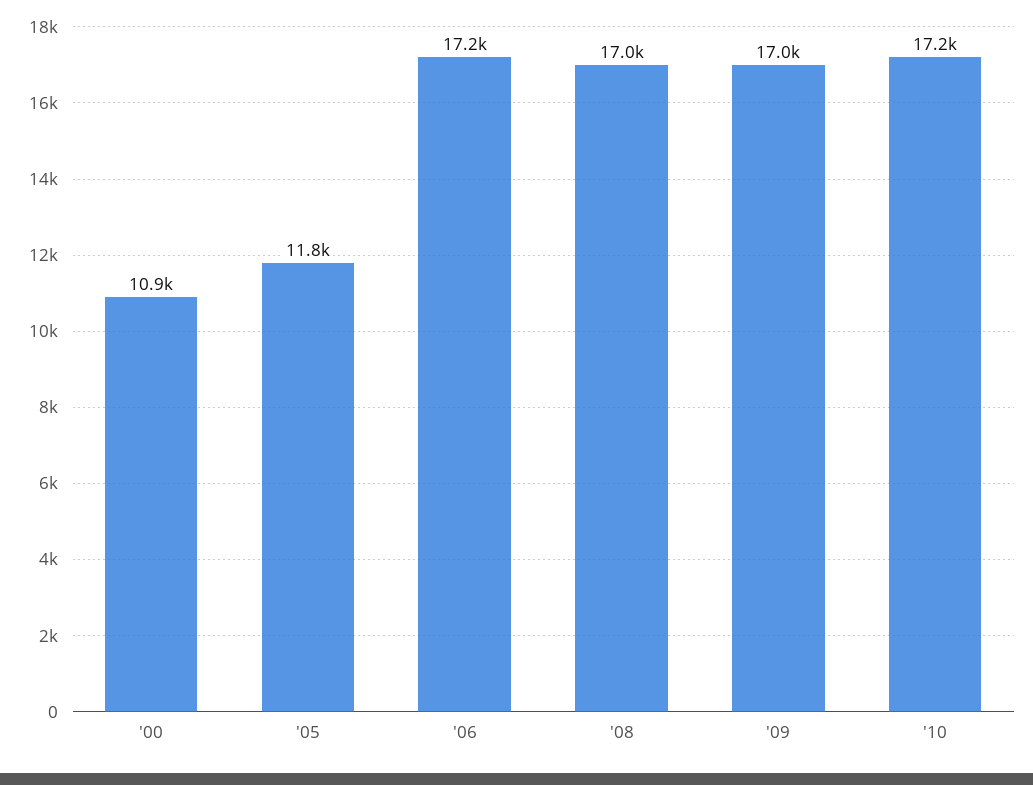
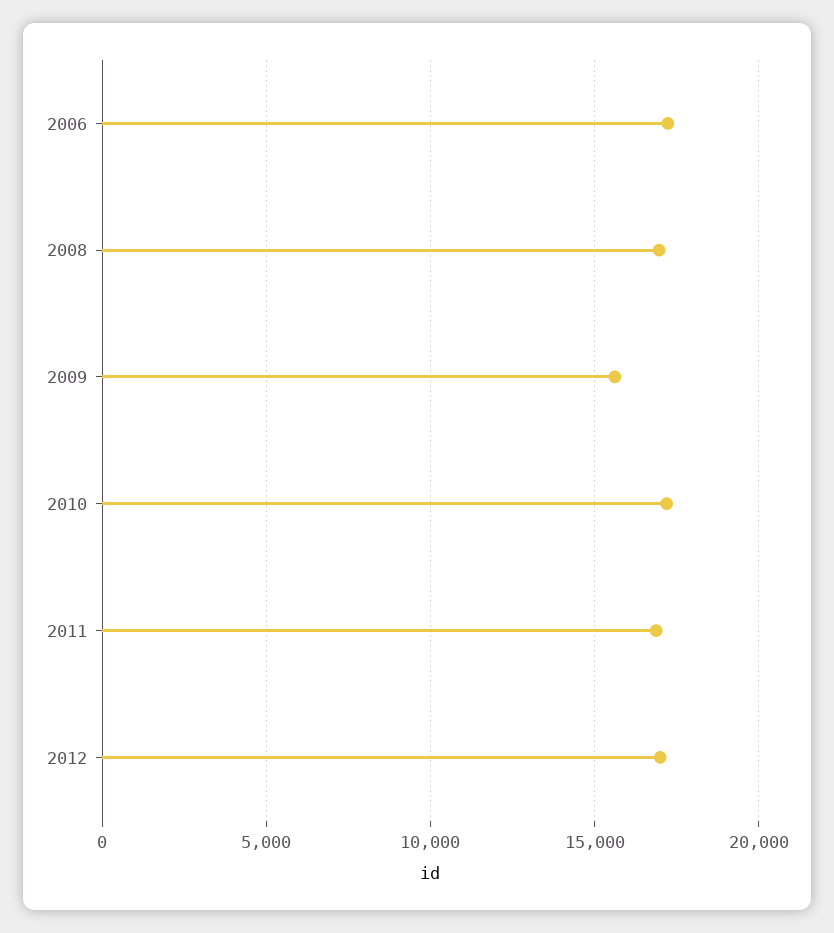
'00: 10900 -> none
'05: 11800 -> none
'09: 17000 -> 15500
2011: none -> 17000
2012: none -> 17000

